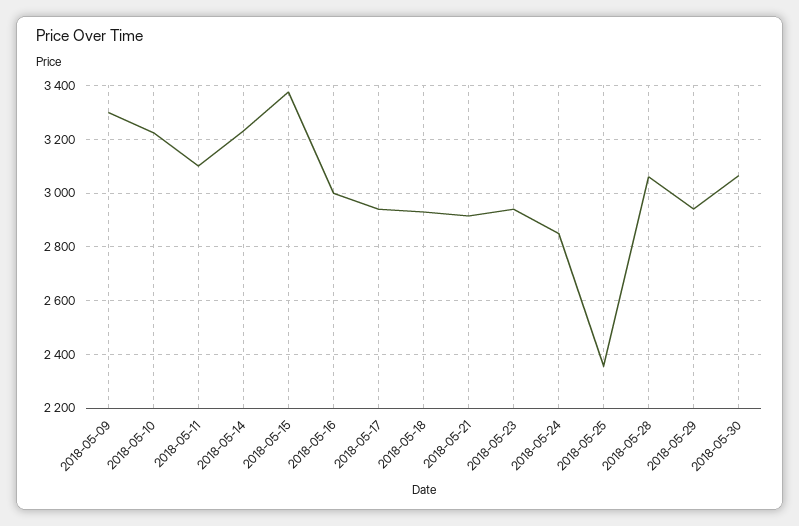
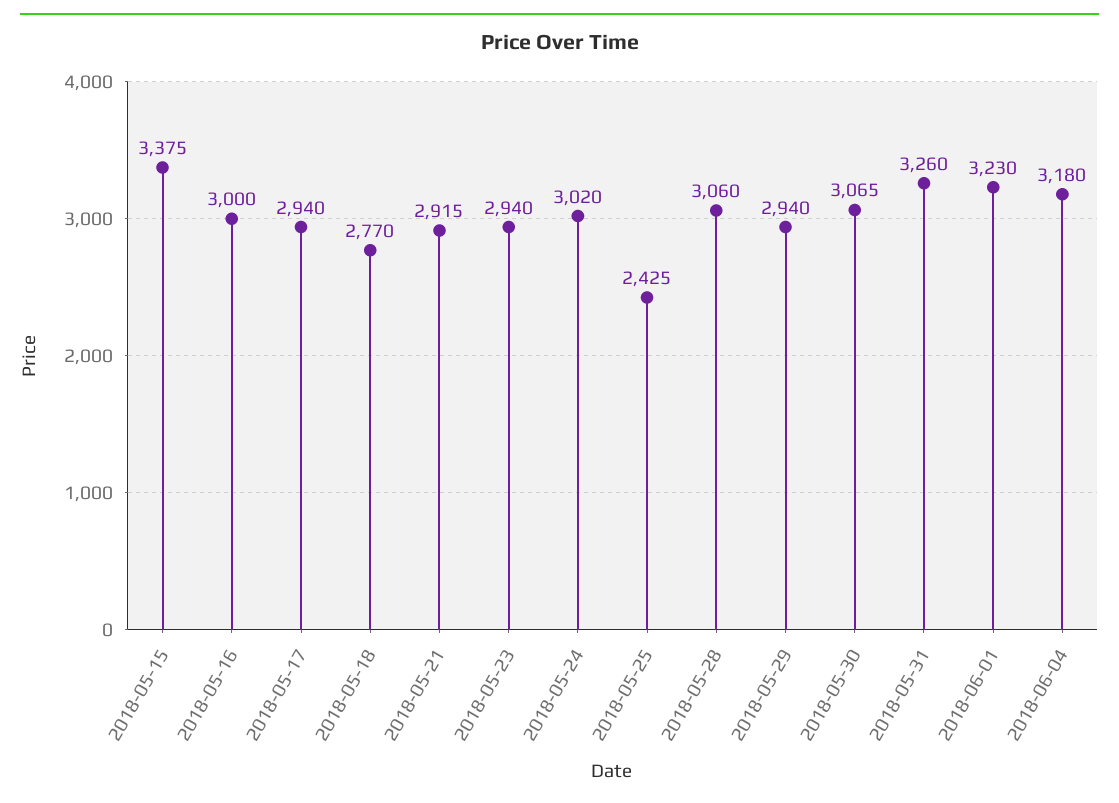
2018-05-09: 3300 -> none
2018-05-10: 3225 -> none
2018-05-11: 3100 -> none
2018-05-14: 3225 -> none
2018-05-18: 2925 -> 2770
2018-05-24: 2850 -> 3020
2018-05-25: 2350 -> 2425
2018-05-31: none -> 3260
2018-06-01: none -> 3230
2018-06-04: none -> 3180

